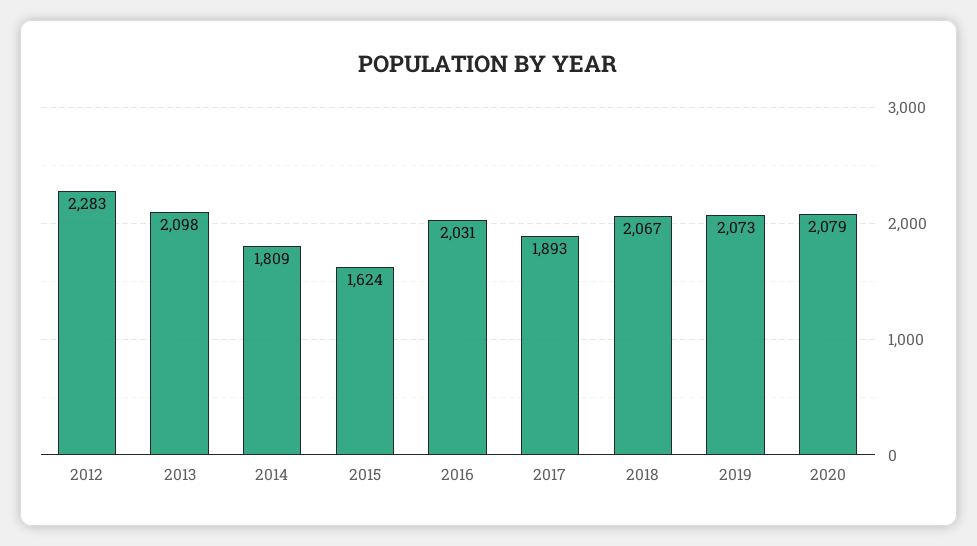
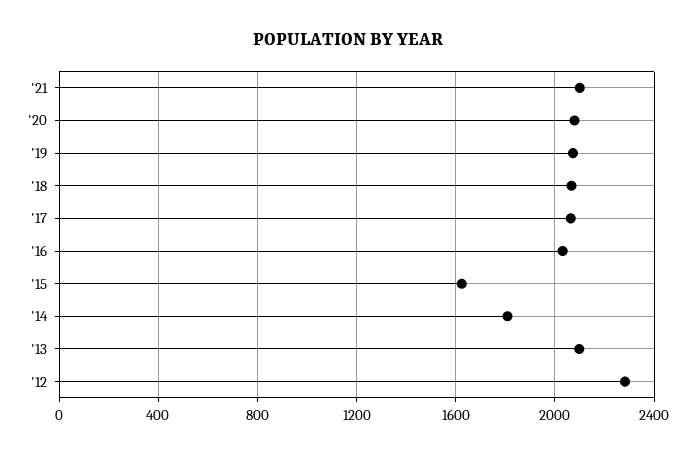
2017: 1893 -> 2050
'21: none -> 2100

